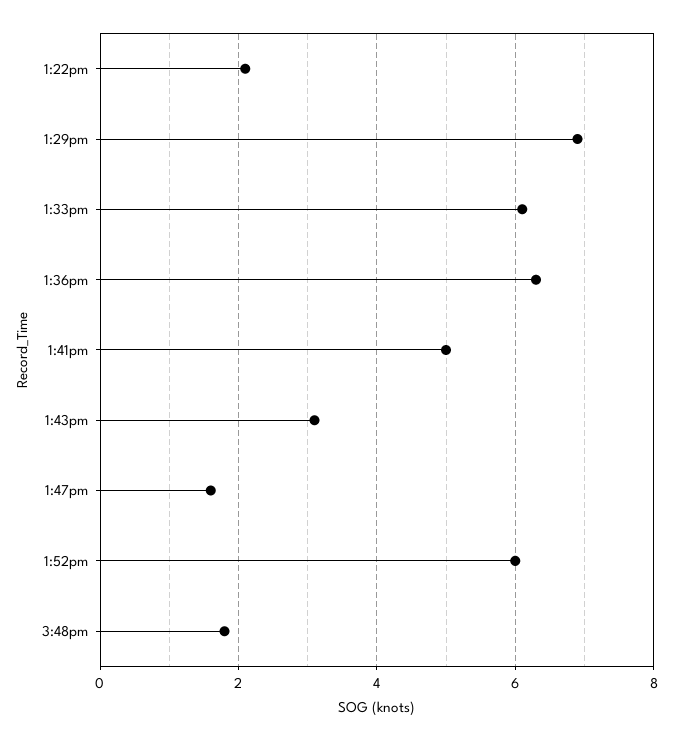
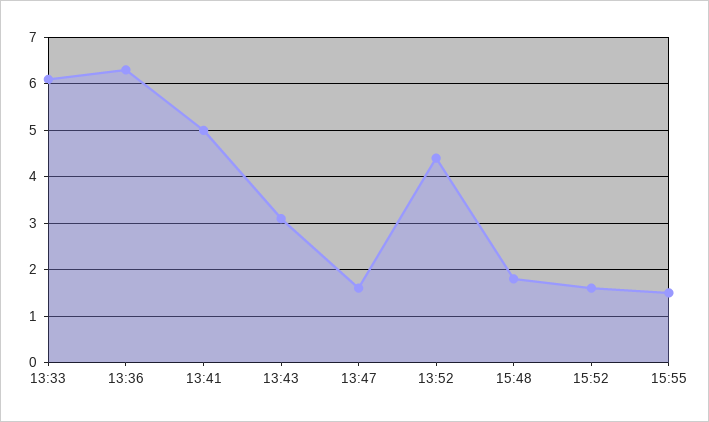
1:22pm: 2 -> none
1:29pm: 7 -> none
1:52pm: 6 -> 4.5
15:52: none -> 1.5
15:55: none -> 1.5

